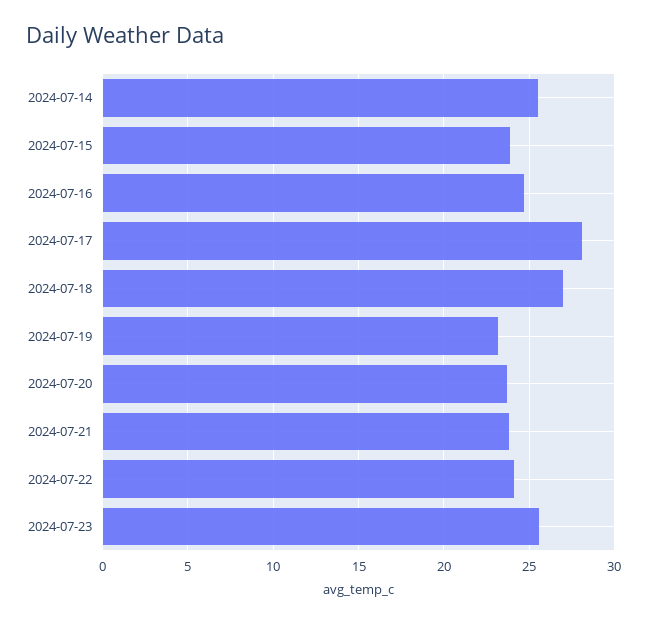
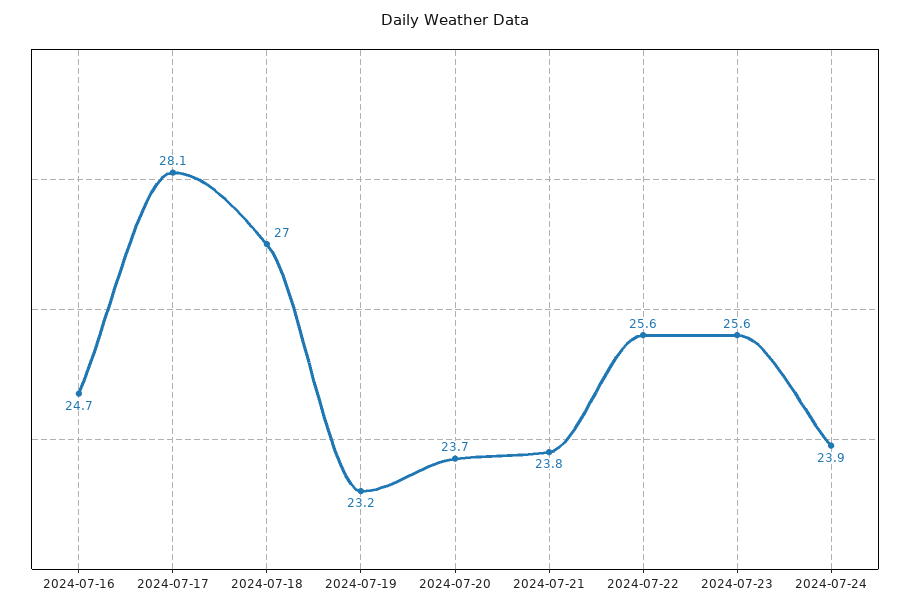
2024-07-14: 25.5 -> none
2024-07-15: 24 -> none
2024-07-22: 24 -> 25.6
2024-07-24: none -> 23.9

